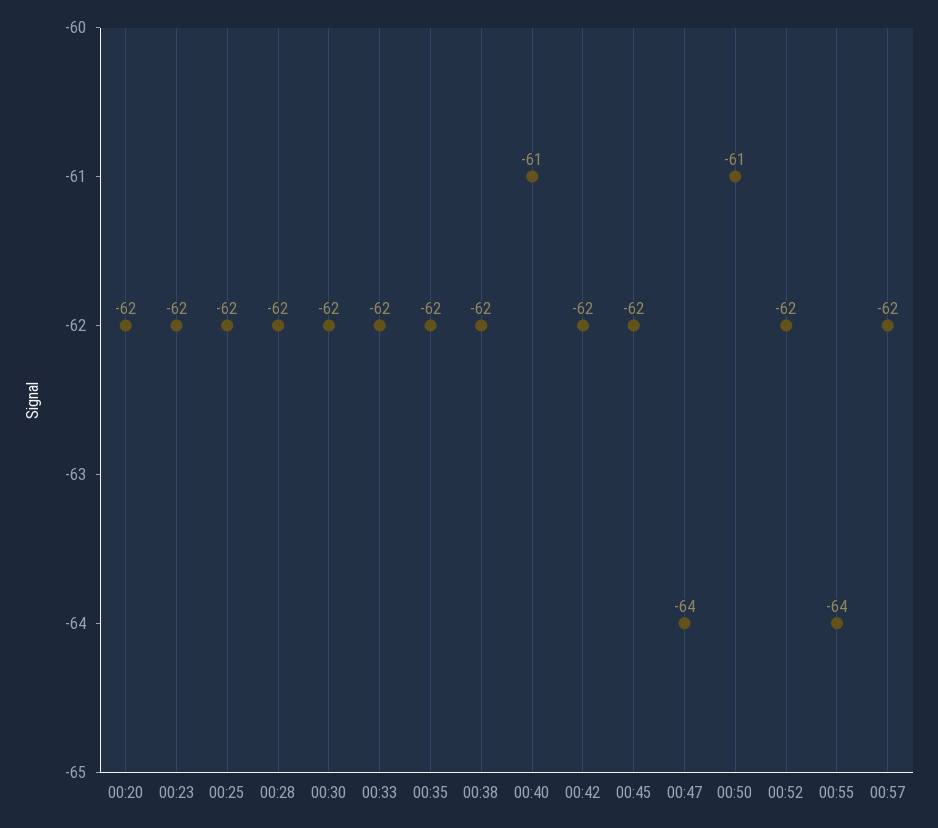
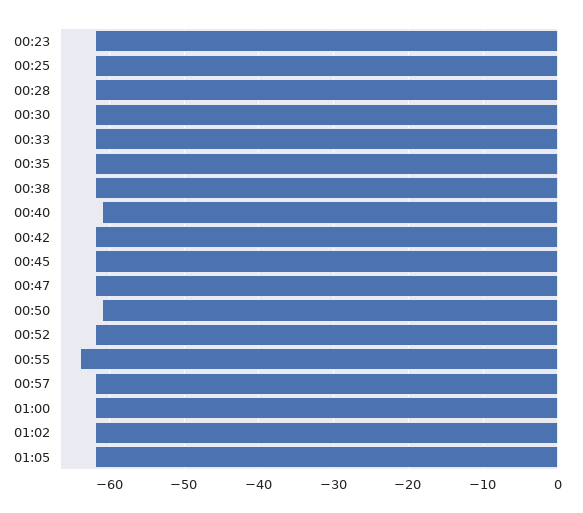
00:20: -62 -> none
00:47: -64 -> -62
01:00: none -> -62
01:02: none -> -62
01:05: none -> -62

